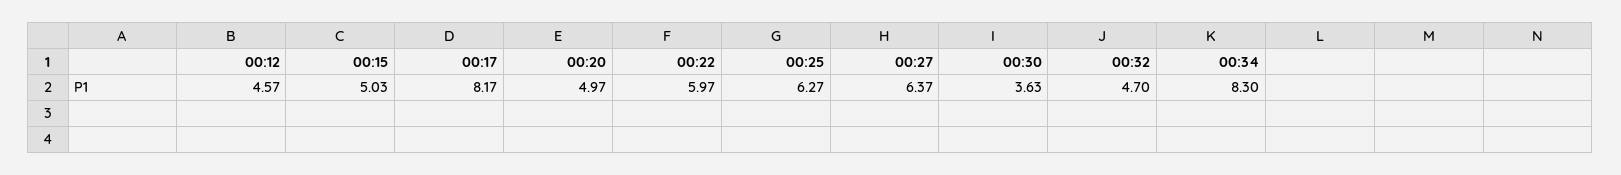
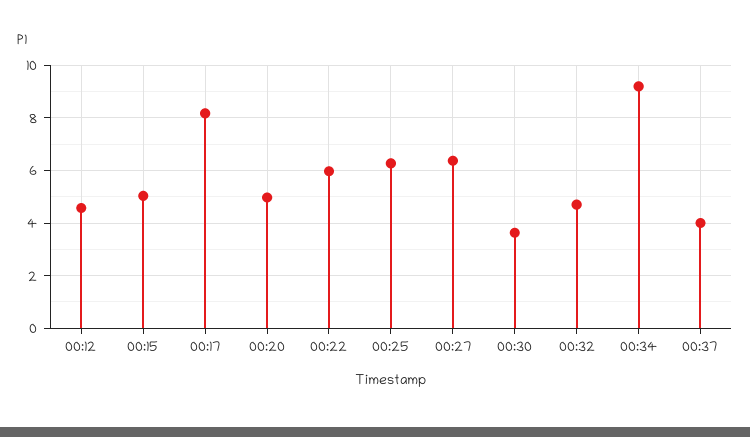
00:34: 8.3 -> 9.25
00:37: none -> 4

